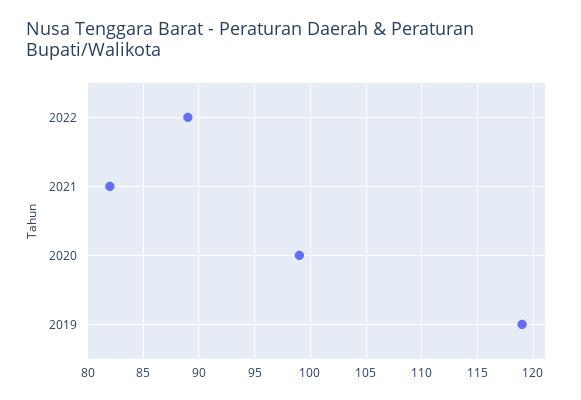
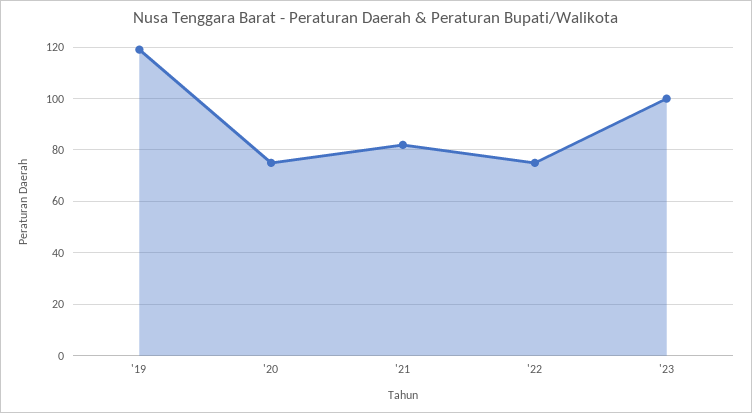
2022: 89 -> 75
2020: 99 -> 75
'23: none -> 100

